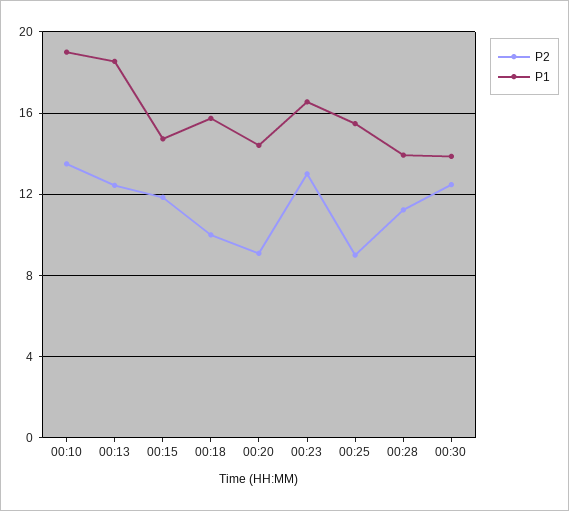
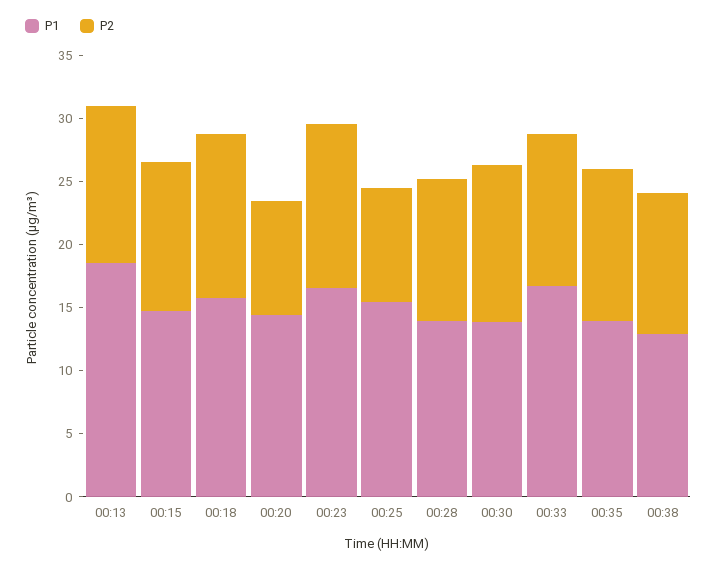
P2, 00:10: 13.5 -> none
P1, 00:10: 19 -> none
P2, 00:18: 10 -> 13
P1, 00:33: none -> 17
P2, 00:33: none -> 12
P1, 00:35: none -> 14
P2, 00:35: none -> 12
P1, 00:38: none -> 13
P2, 00:38: none -> 11

